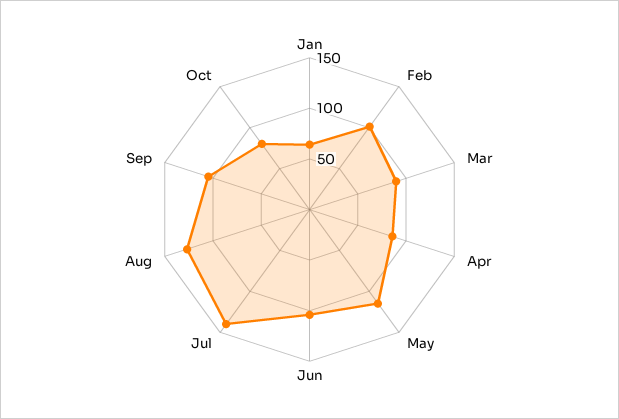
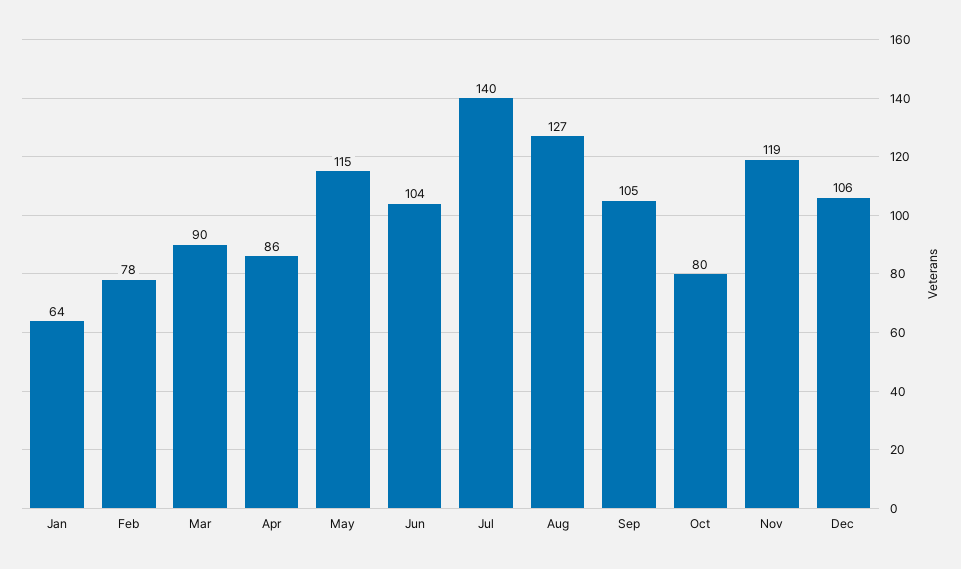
Feb: 100 -> 78
Nov: none -> 119
Dec: none -> 106

